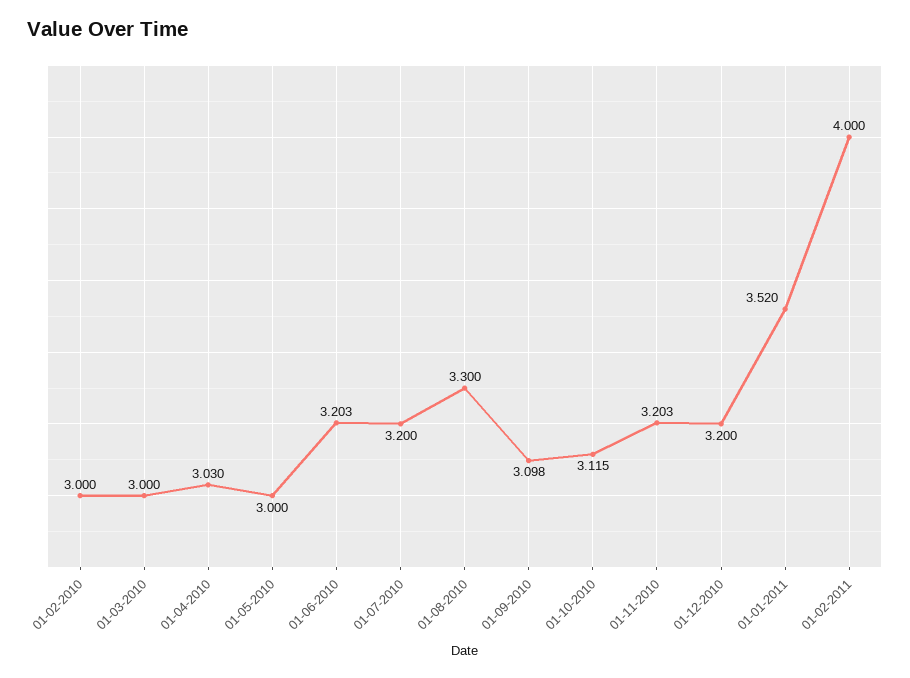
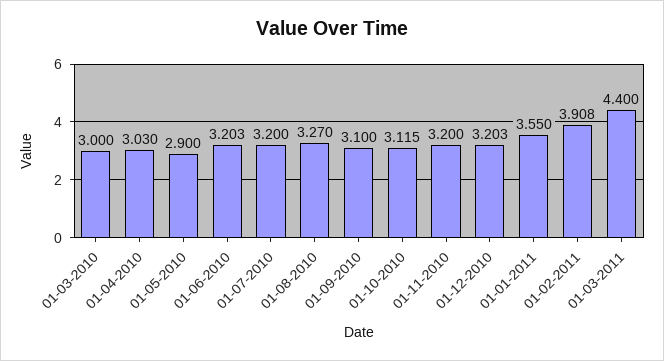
01-02-2010: 3 -> none
01-05-2010: 3 -> 2.9
01-08-2010: 3.3 -> 3.27
01-09-2010: 3.098 -> 3.1
01-11-2010: 3.203 -> 3.2
01-12-2010: 3.2 -> 3.203
01-01-2011: 3.52 -> 3.55
01-02-2011: 4 -> 3.908
01-03-2011: none -> 4.4

